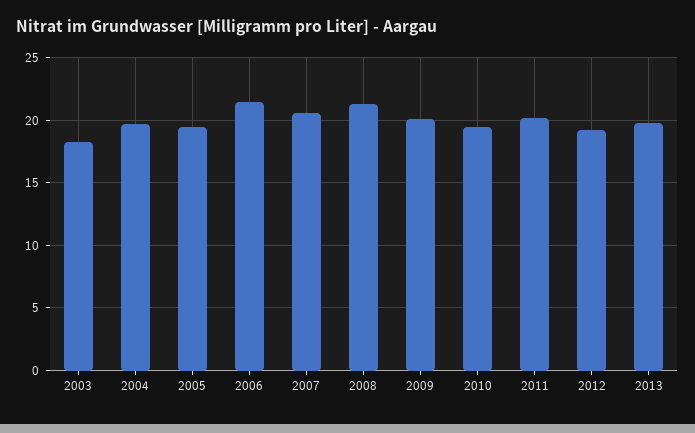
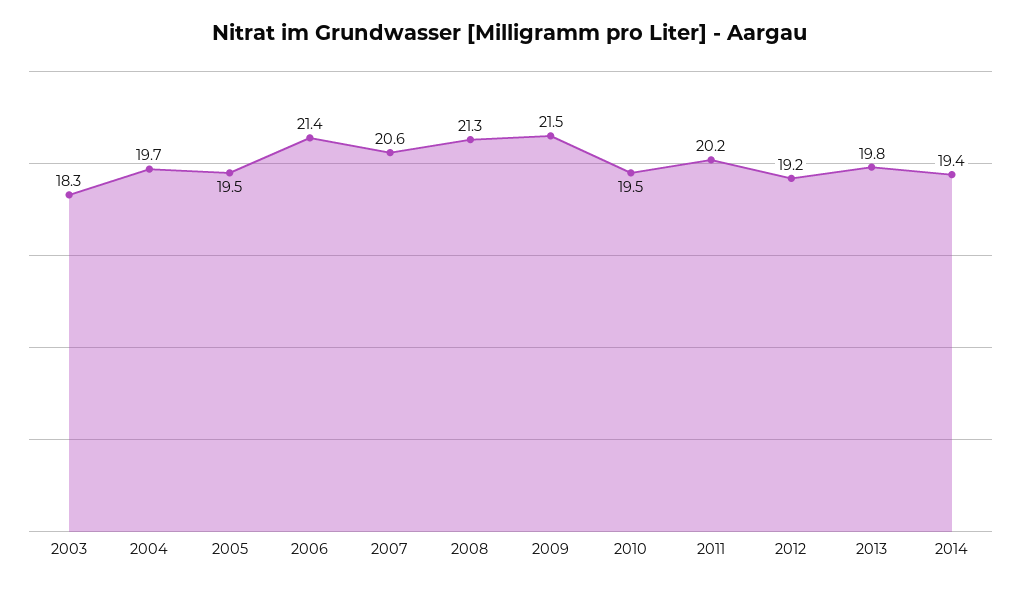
2009: 20 -> 21.5
2014: none -> 19.4

